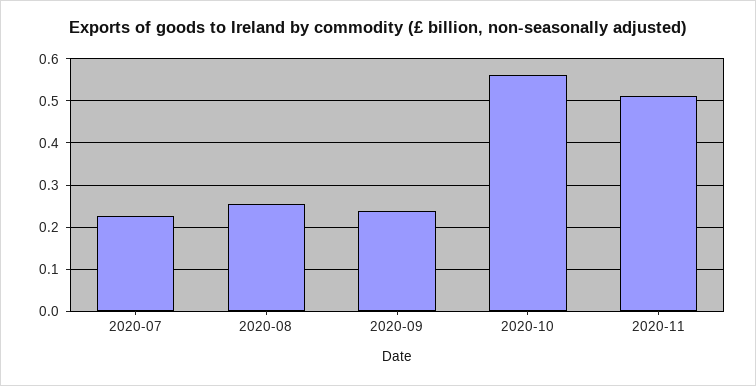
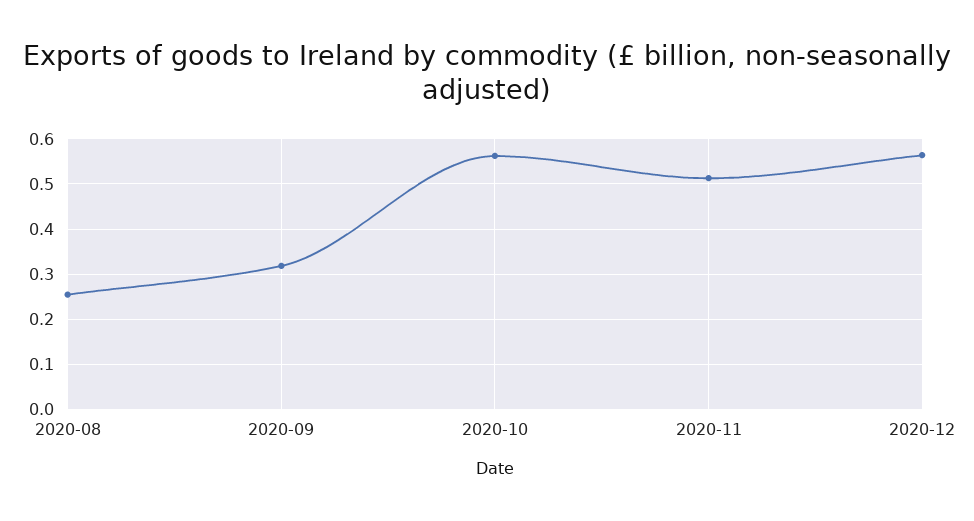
2020-07: 0.22 -> none
2020-09: 0.24 -> 0.32
2020-12: none -> 0.56

